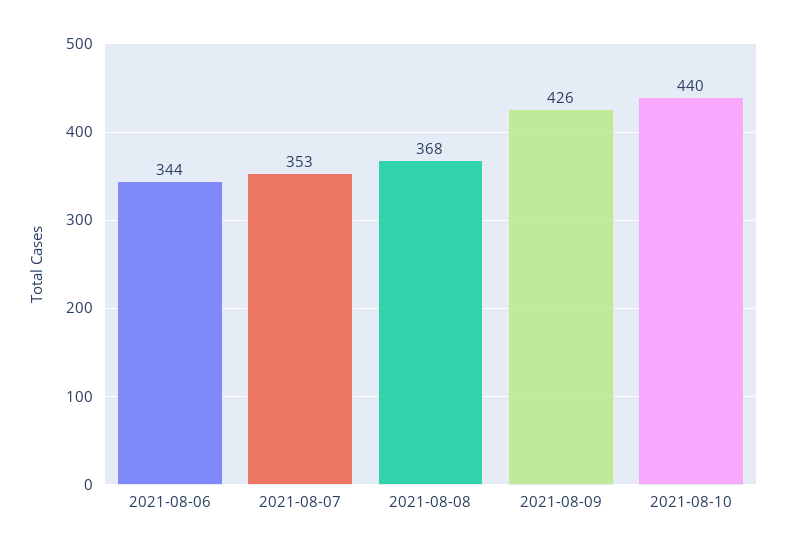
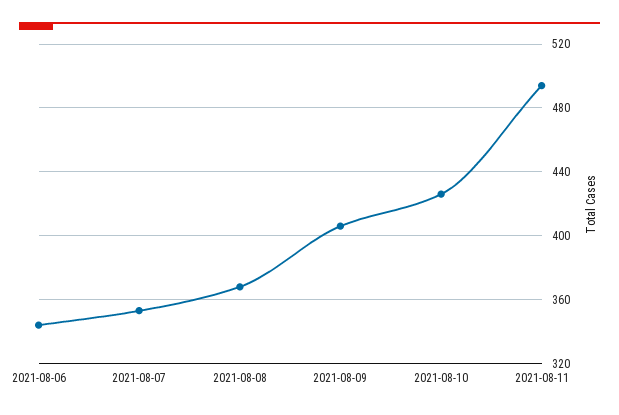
2021-08-09: 426 -> 405
2021-08-10: 440 -> 425
2021-08-11: none -> 495

